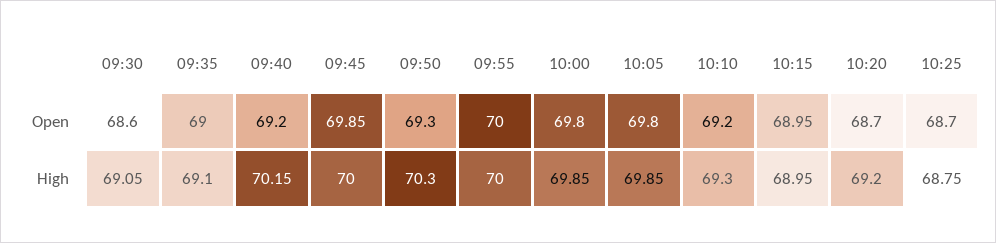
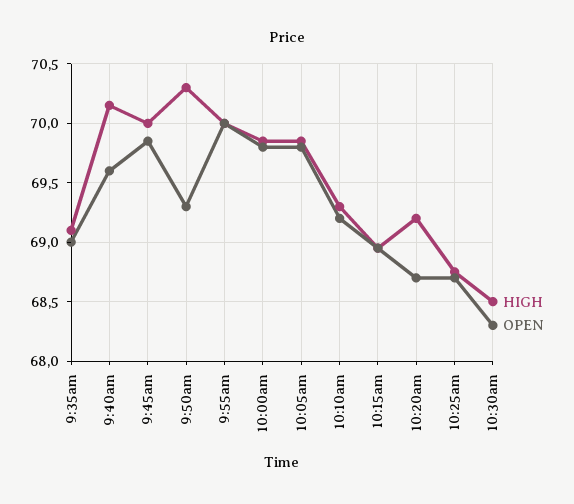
Open, 09:30: 68.6 -> none
Open, 09:40: 69.2 -> 69.6
High, 09:30: 69.05 -> none
High, 10:30am: none -> 68.5
Open, 10:30am: none -> 68.3

